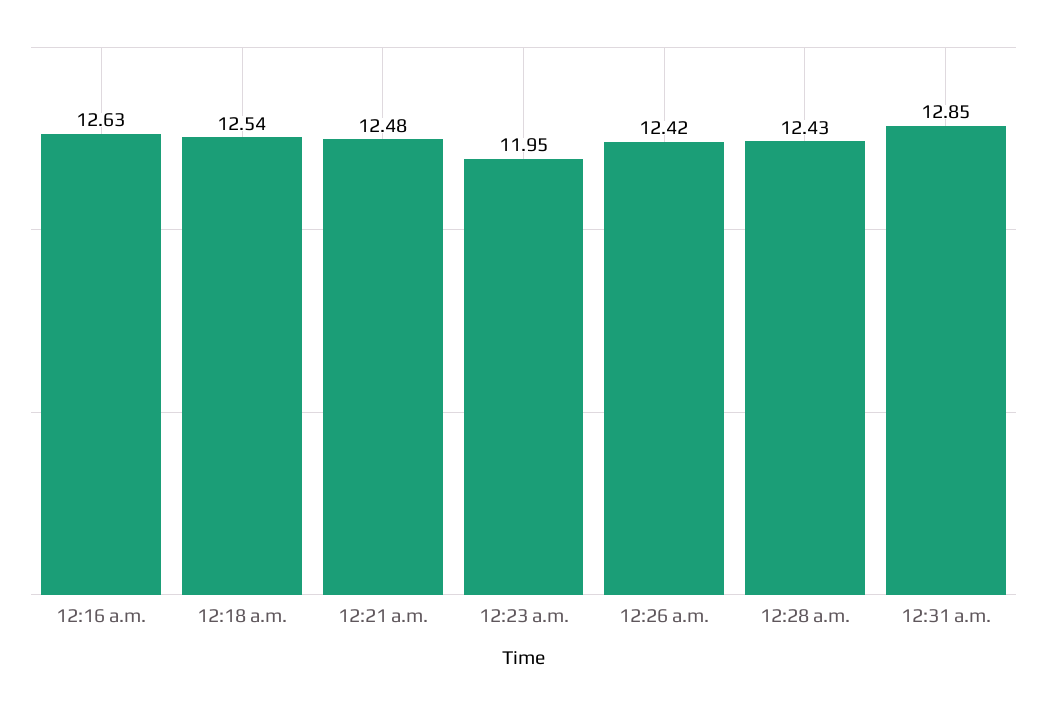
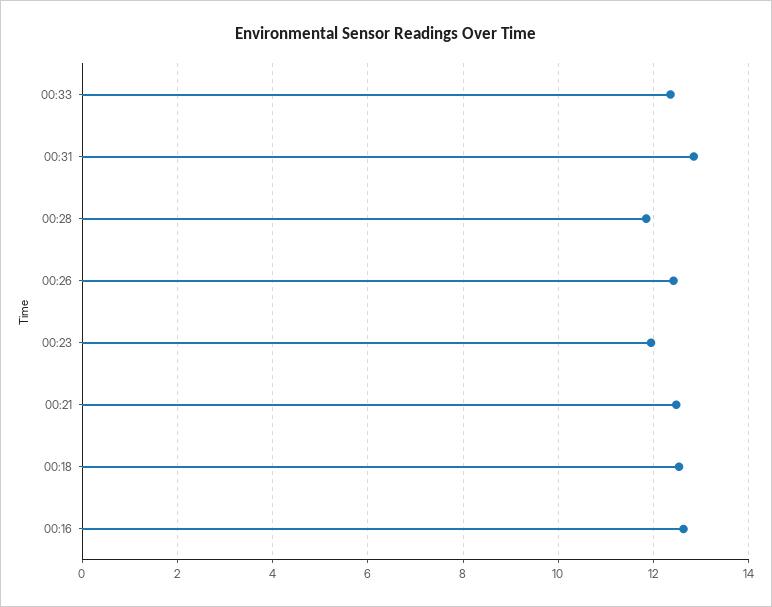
12:28 a.m.: 12.43 -> 11.8
00:33: none -> 12.4

